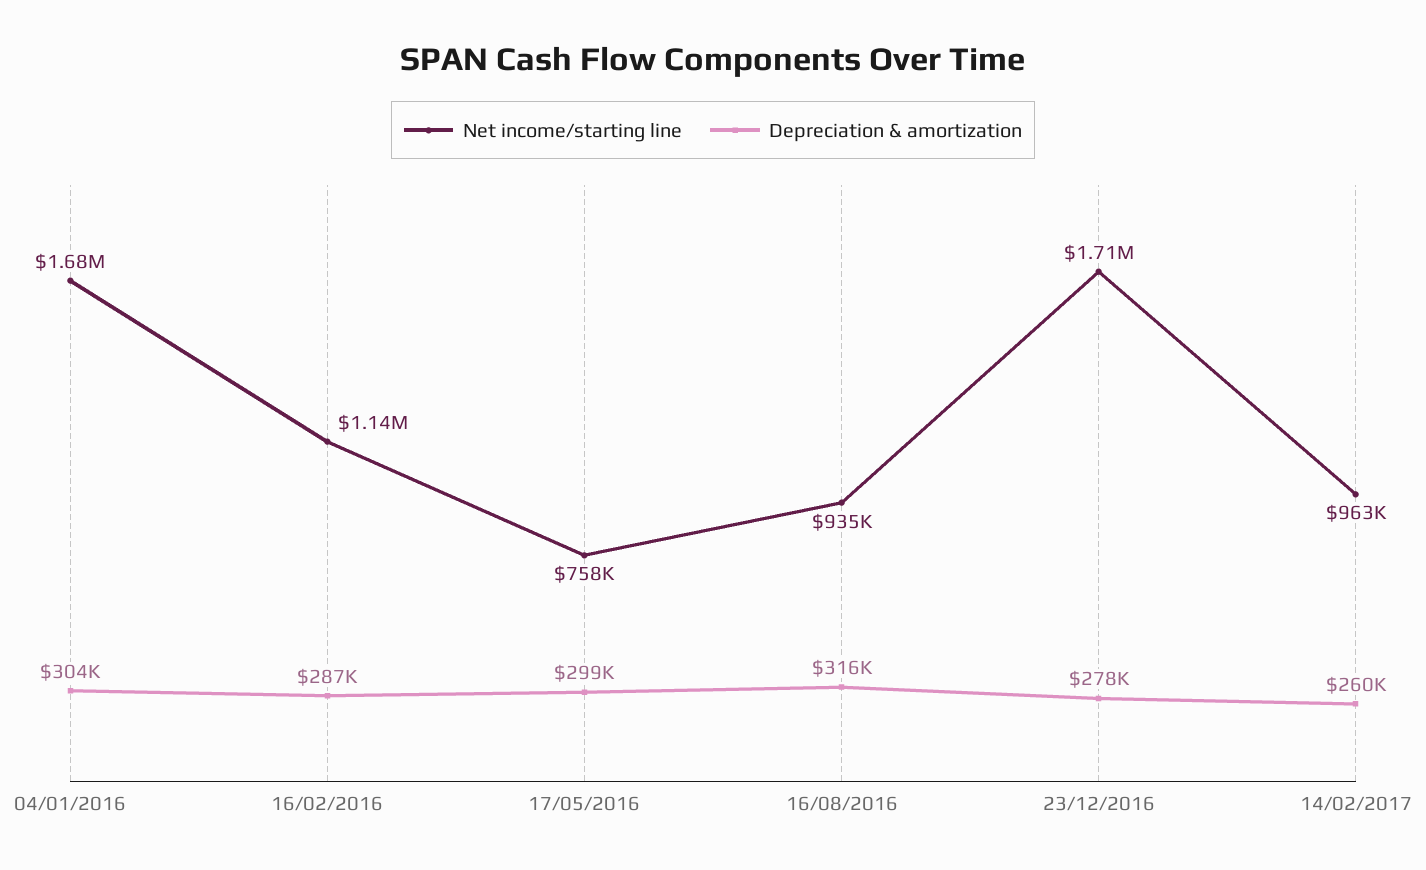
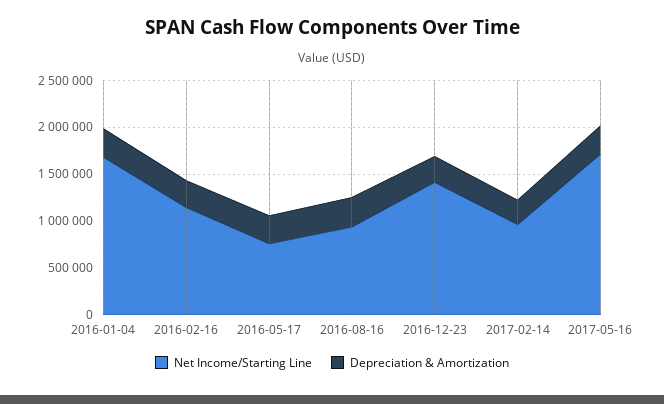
Net income/starting line, 23/12/2016: 1710000 -> 1400000
Net income/starting line, 2017-05-16: none -> 1700000
Depreciation & amortization, 2017-05-16: none -> 300000

